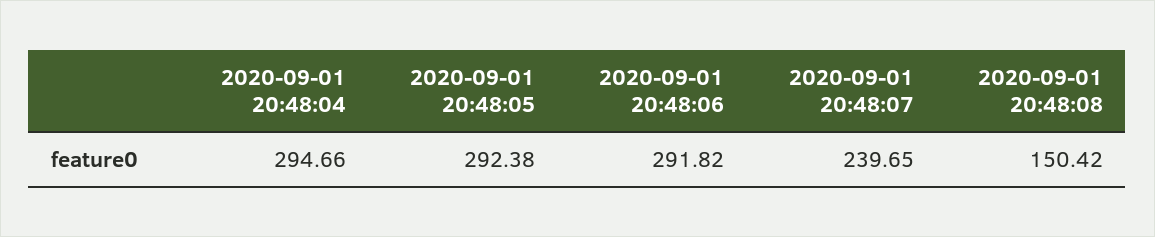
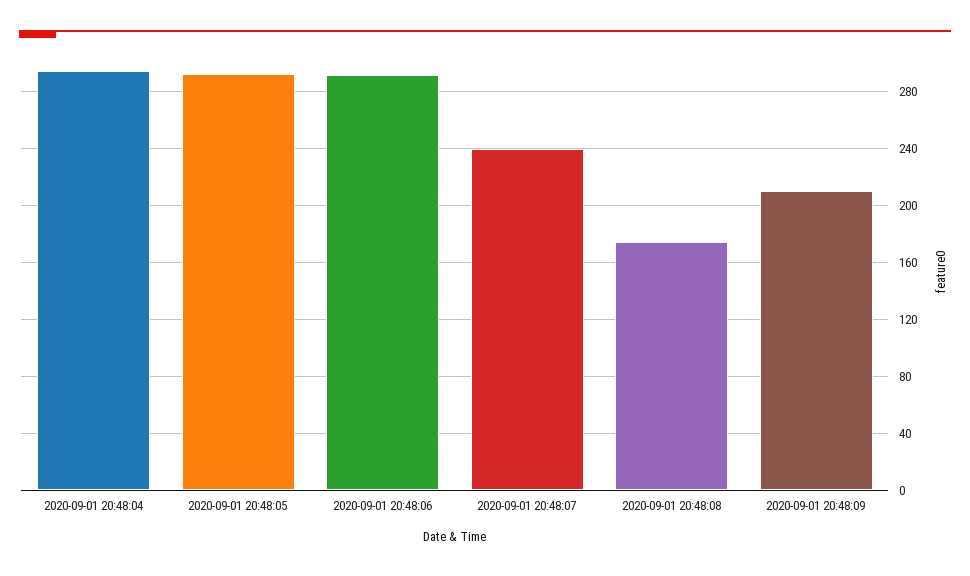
2020-09-01 20:48:08: 150.42 -> 175
2020-09-01 20:48:09: none -> 210

